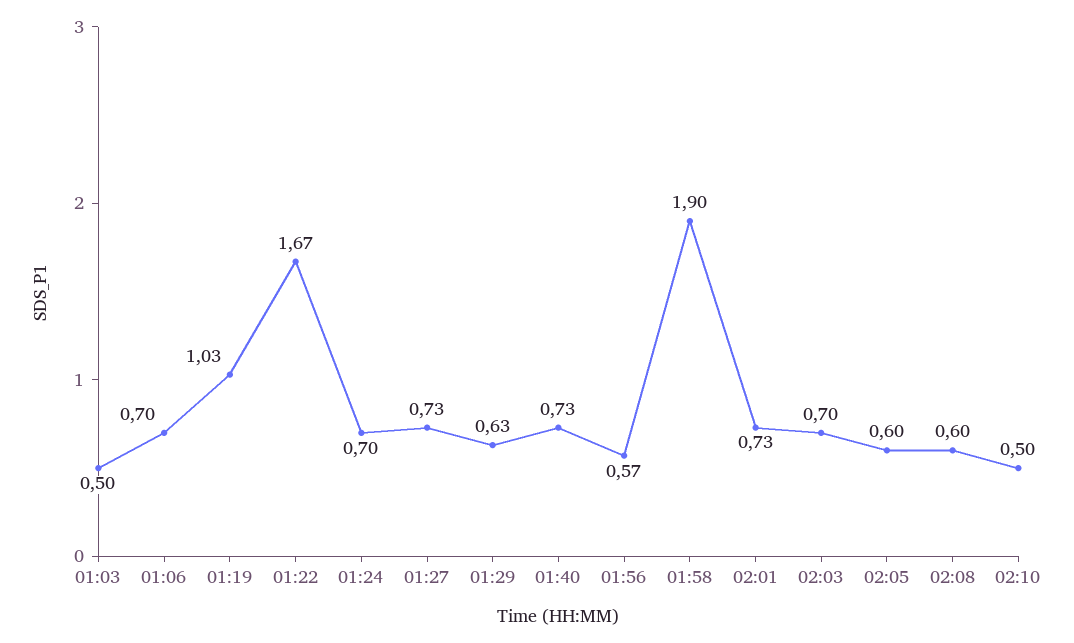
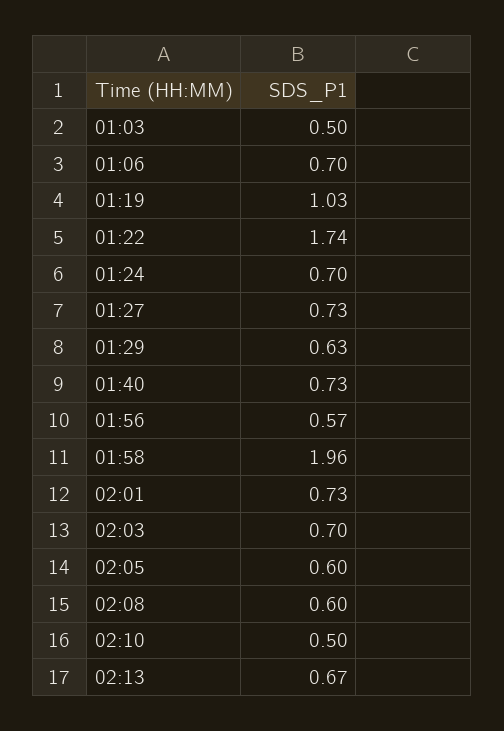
01:22: 1.67 -> 1.74
01:58: 1.9 -> 1.96
02:13: none -> 0.67

